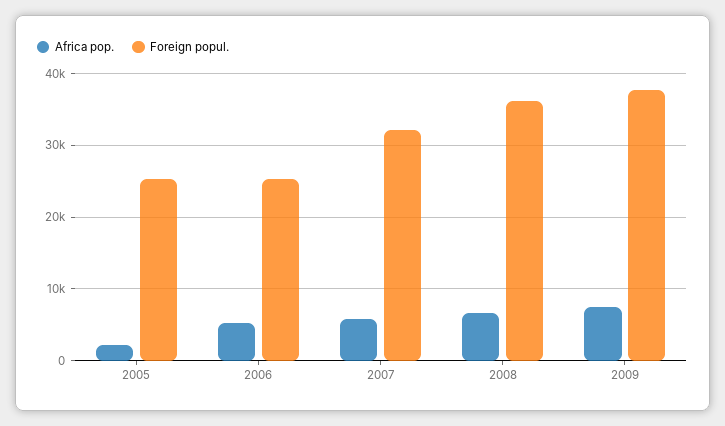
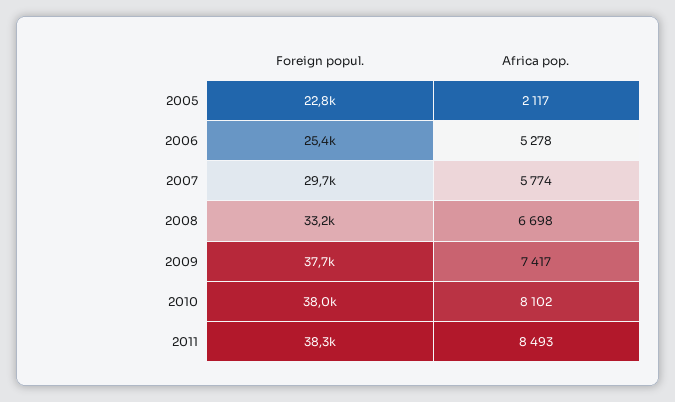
Foreign popul., 2005: 25000 -> 22800
Foreign popul., 2007: 32000 -> 29700
Foreign popul., 2008: 36000 -> 33200
Foreign popul., 2010: none -> 38000
Africa pop., 2010: none -> 8102
Foreign popul., 2011: none -> 38300
Africa pop., 2011: none -> 8493

